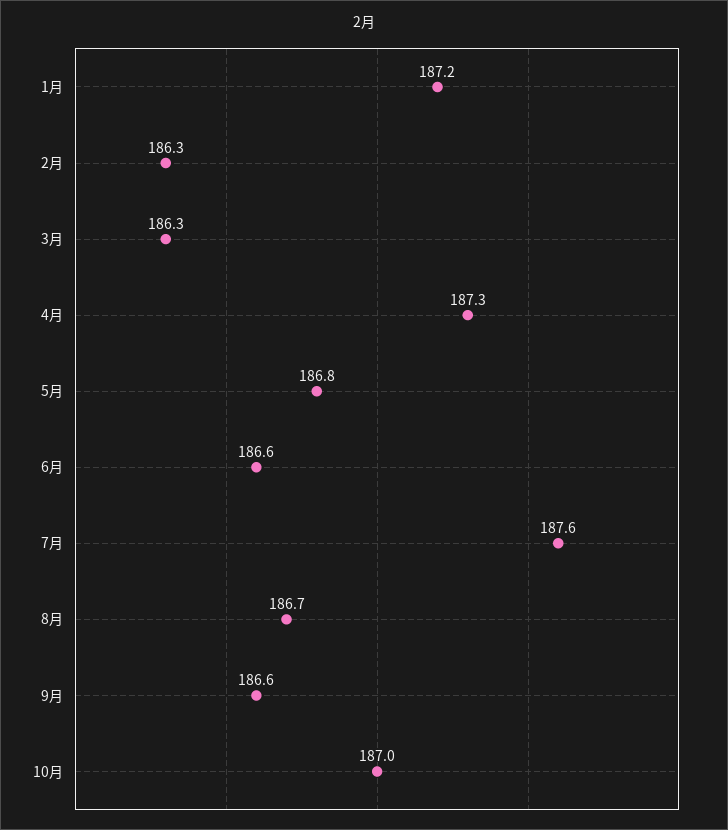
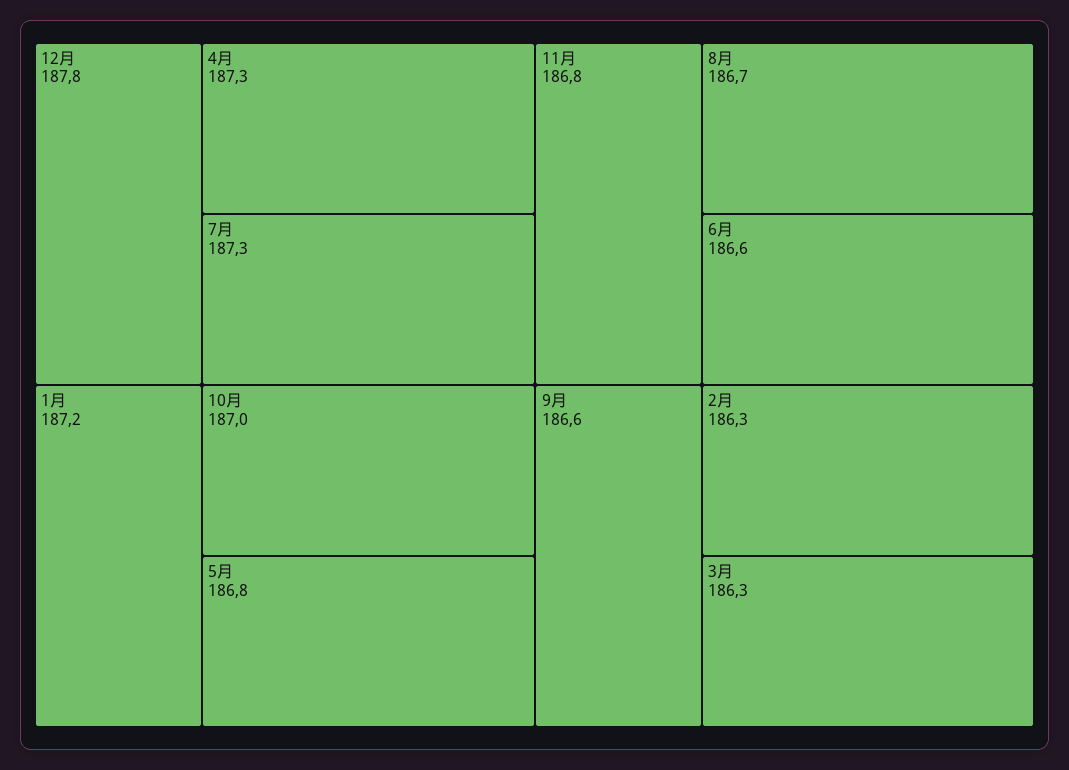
7月: 187.6 -> 187.3
12月: none -> 187.8
11月: none -> 186.8

